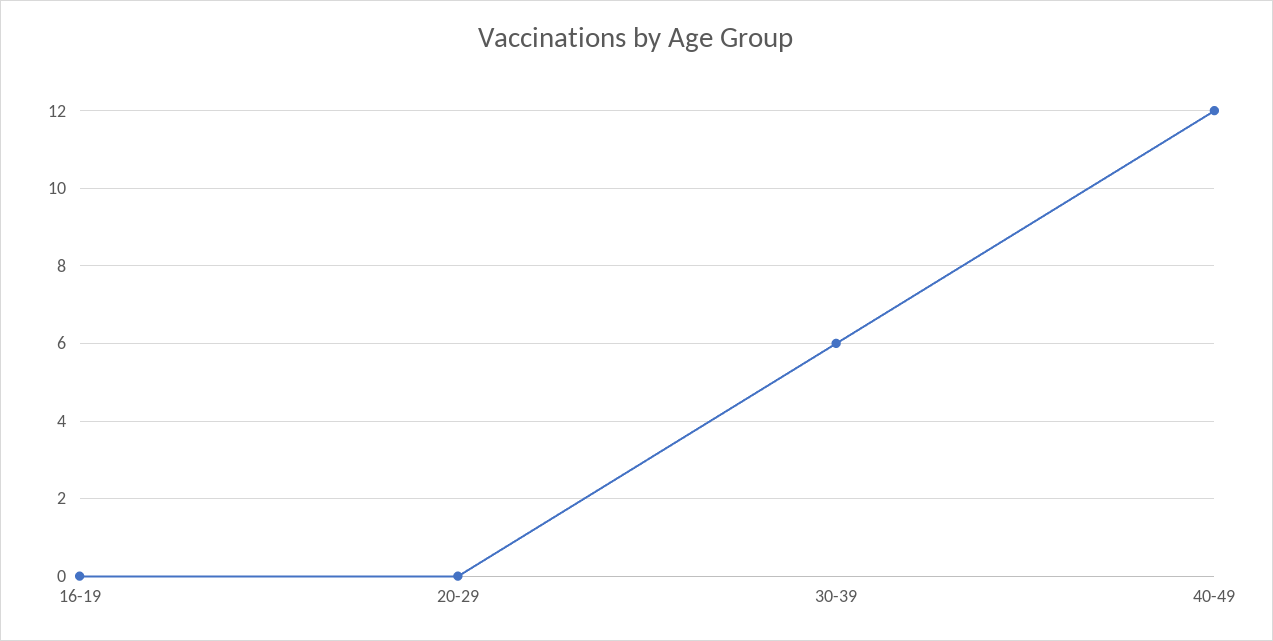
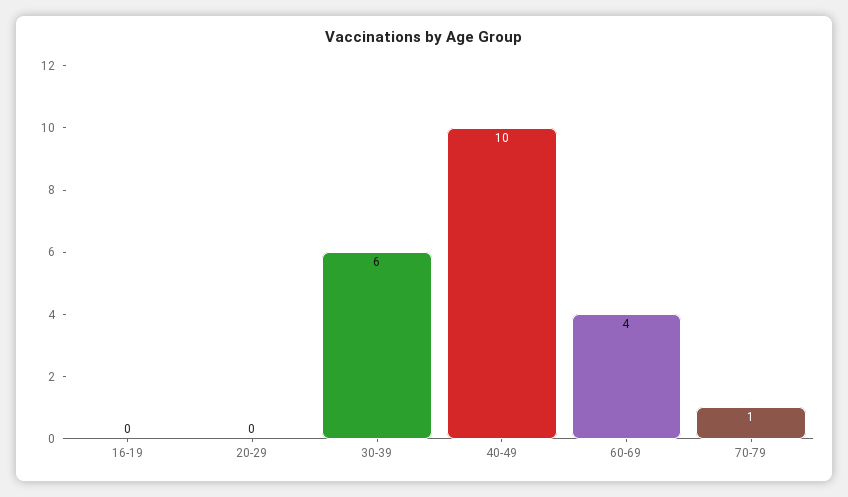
40-49: 12 -> 10
60-69: none -> 4
70-79: none -> 1

